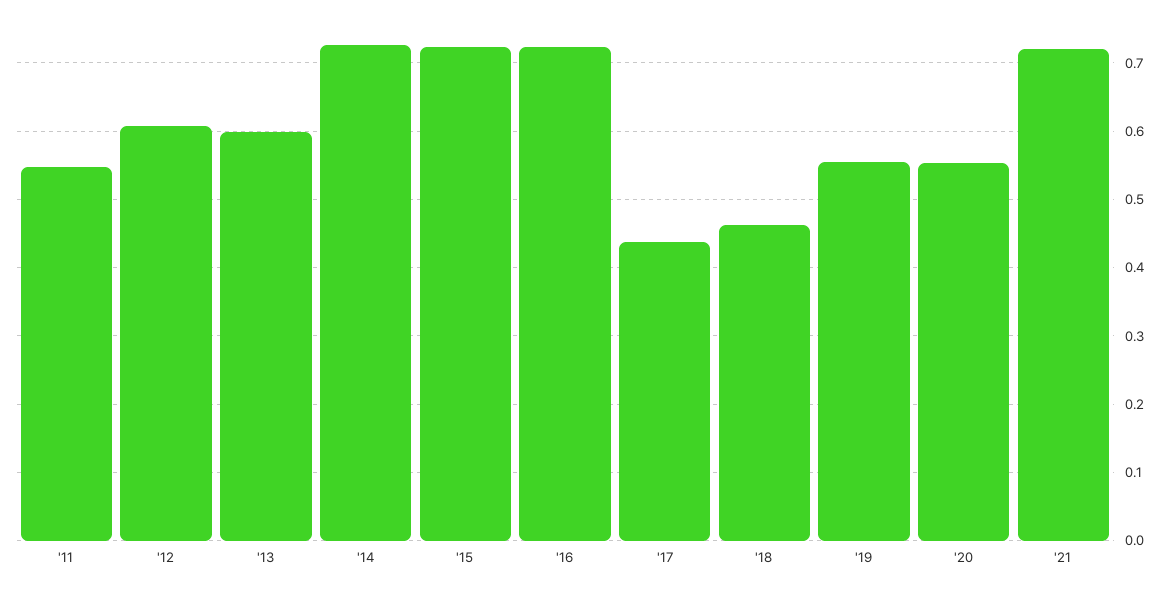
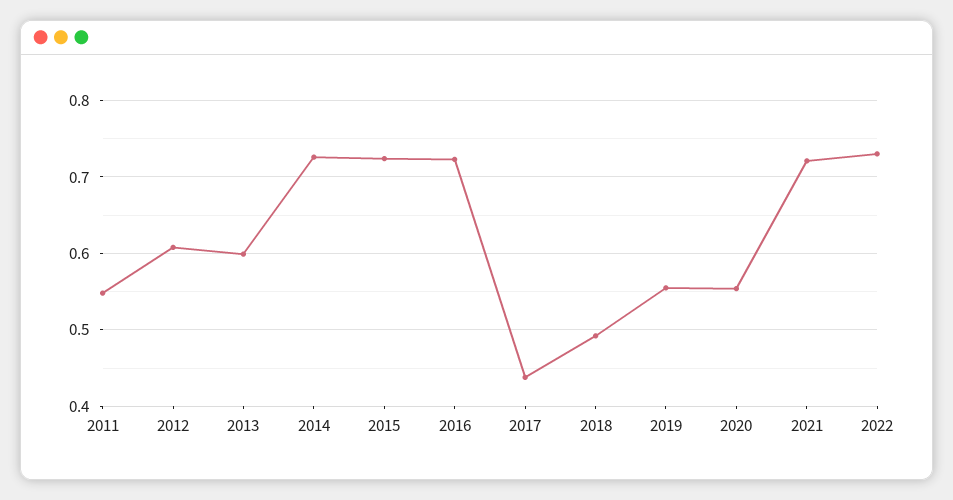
'18: 0.46 -> 0.49
2022: none -> 0.73

